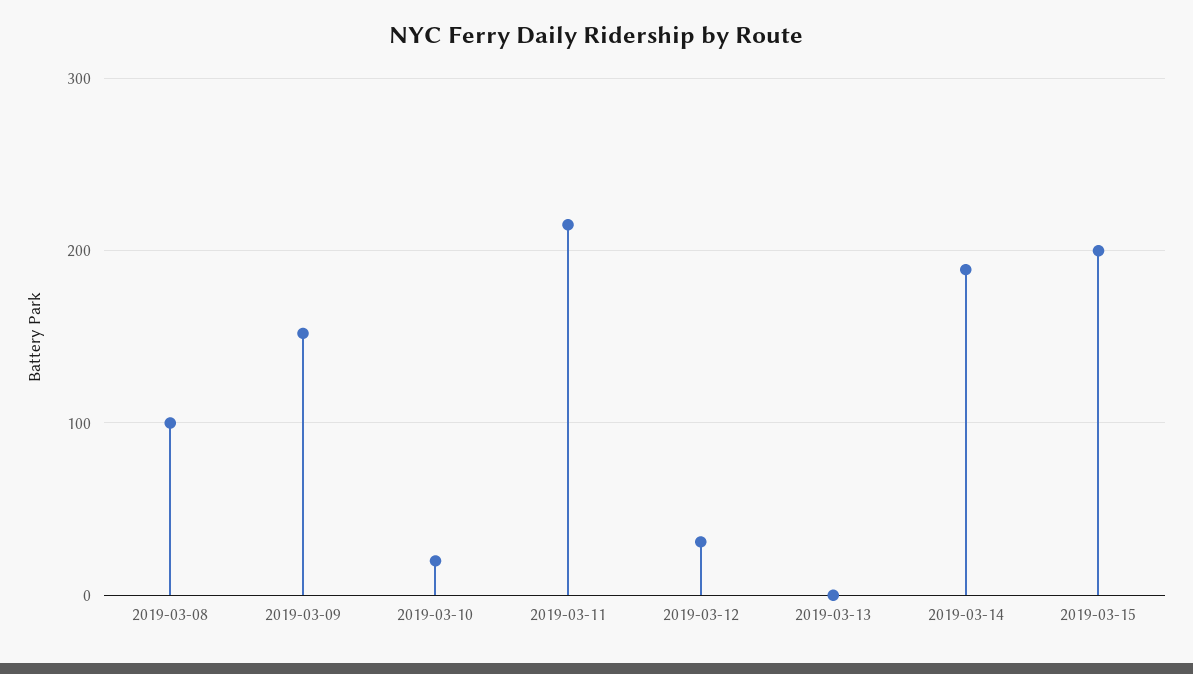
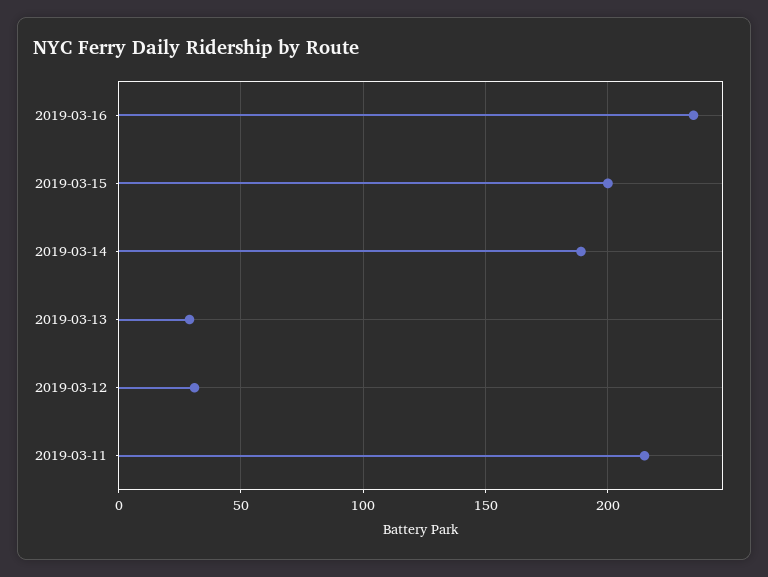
2019-03-08: 100 -> none
2019-03-09: 150 -> none
2019-03-10: 20 -> none
2019-03-13: 0 -> 30
2019-03-16: none -> 235

